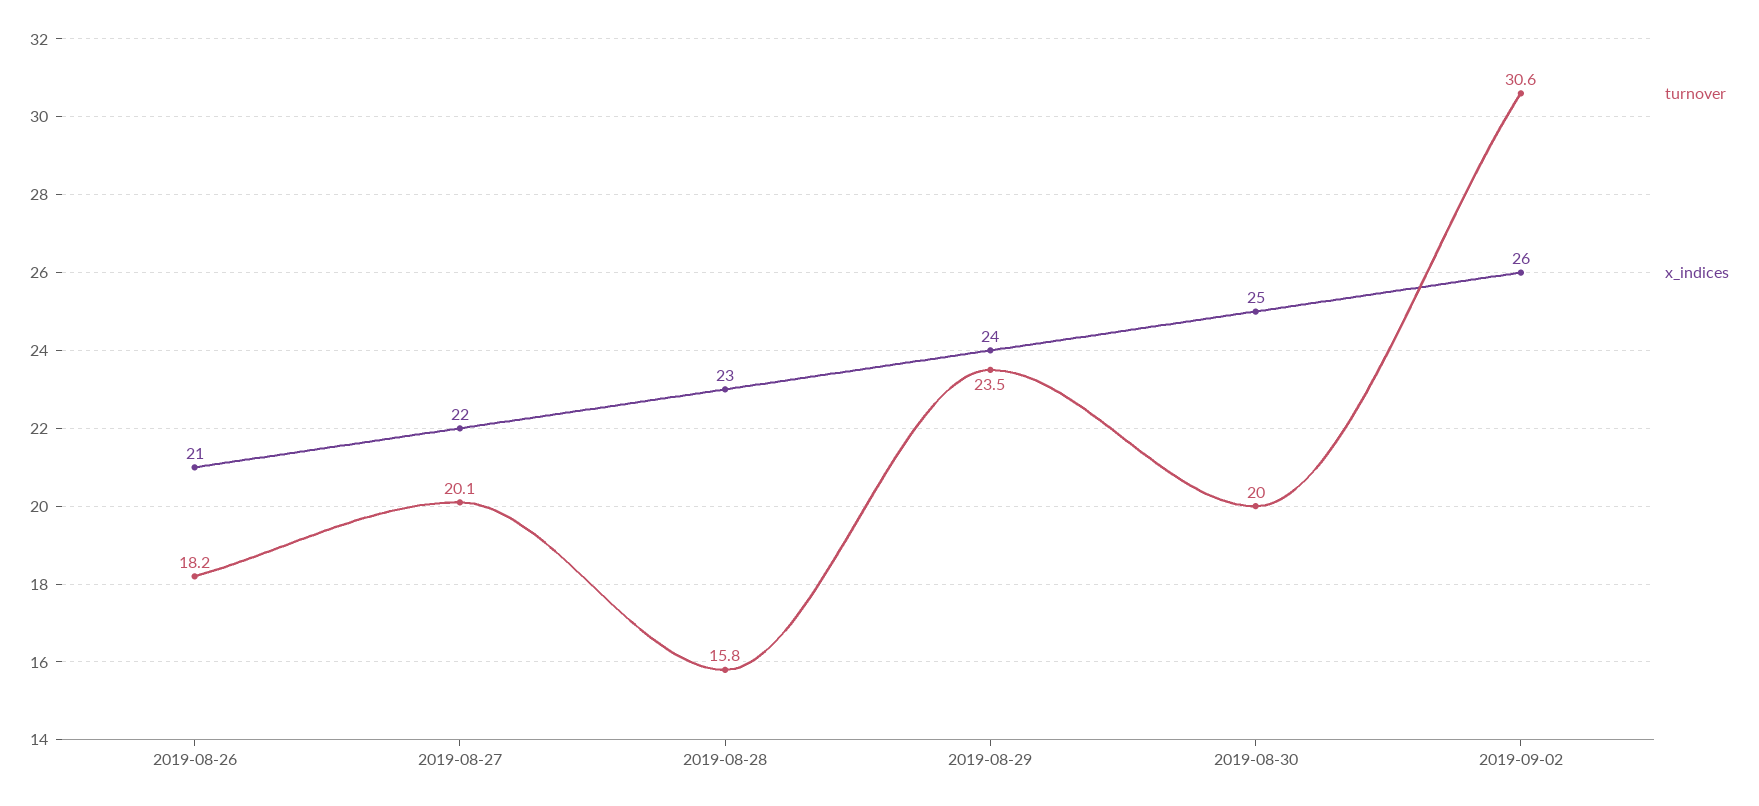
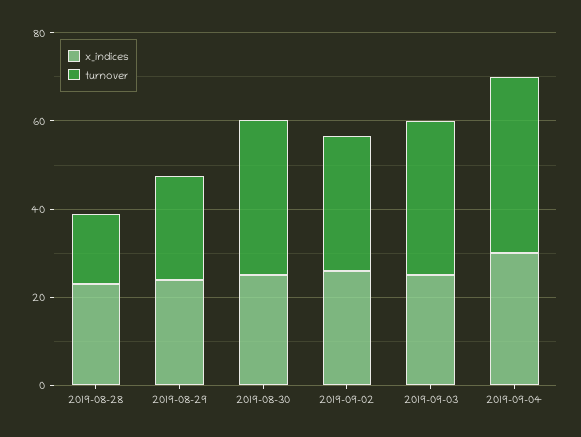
turnover, 2019-08-26: 18.2 -> none
x_indices, 2019-08-26: 21 -> none
turnover, 2019-08-27: 20.1 -> none
x_indices, 2019-08-27: 22 -> none
turnover, 2019-08-30: 20 -> 35
x_indices, 2019-09-03: none -> 25
turnover, 2019-09-03: none -> 35
x_indices, 2019-09-04: none -> 30
turnover, 2019-09-04: none -> 40

